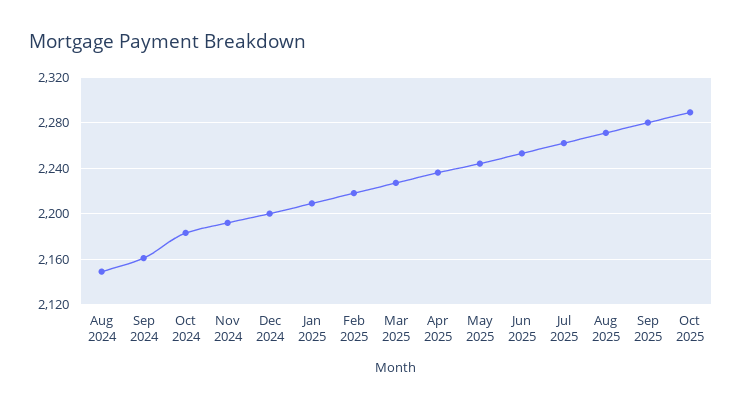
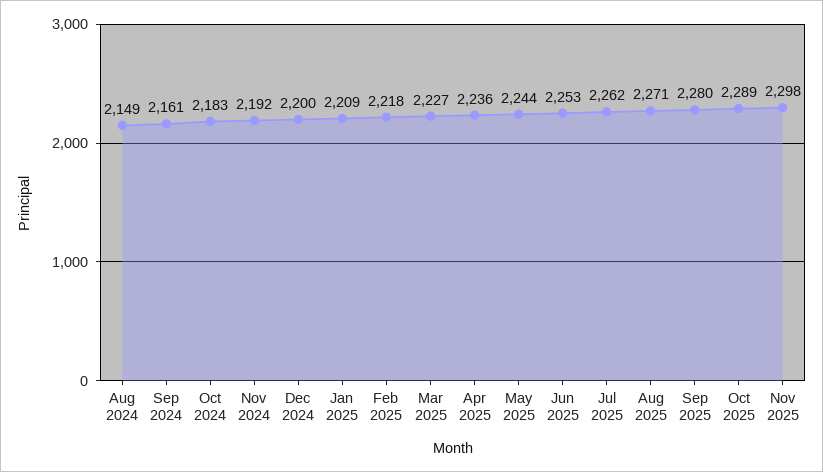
Nov 2025: none -> 2298

